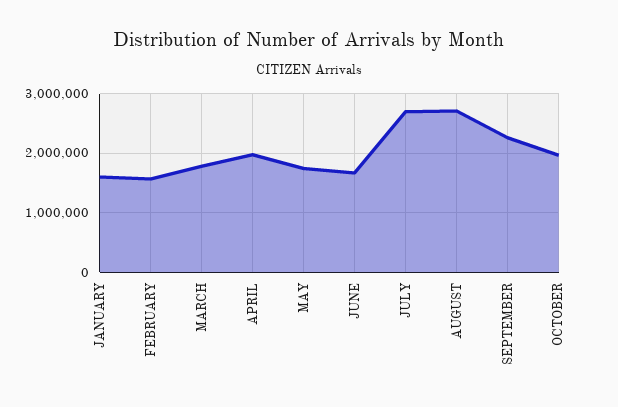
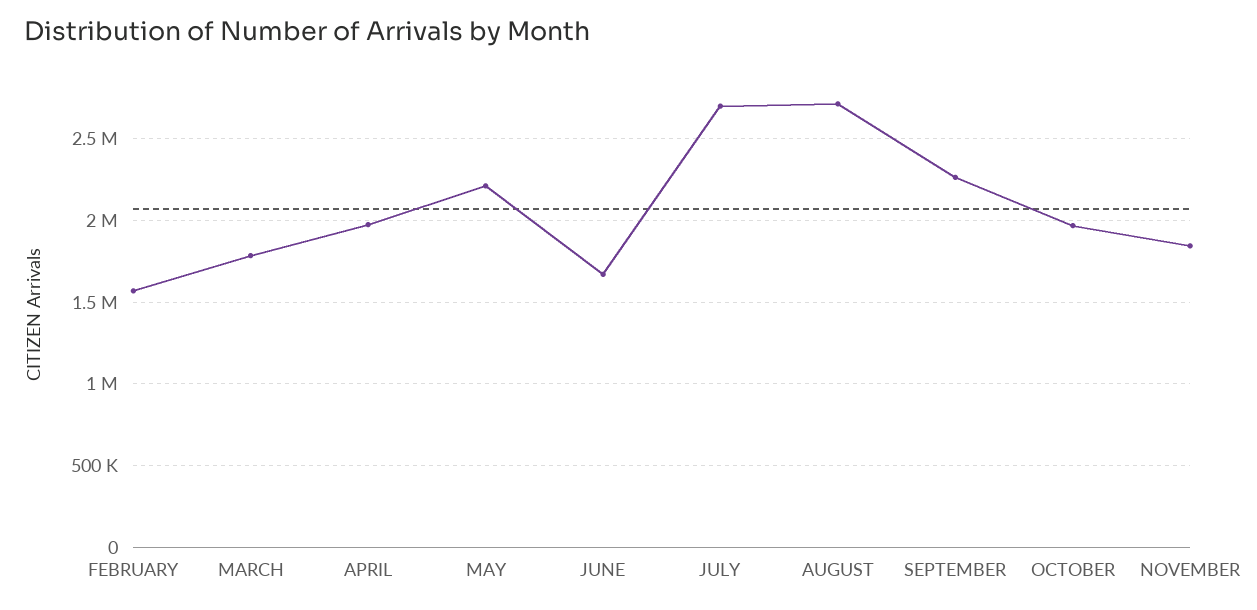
JANUARY: 1600000 -> none
MAY: 1800000 -> 2200000
NOVEMBER: none -> 1850000

